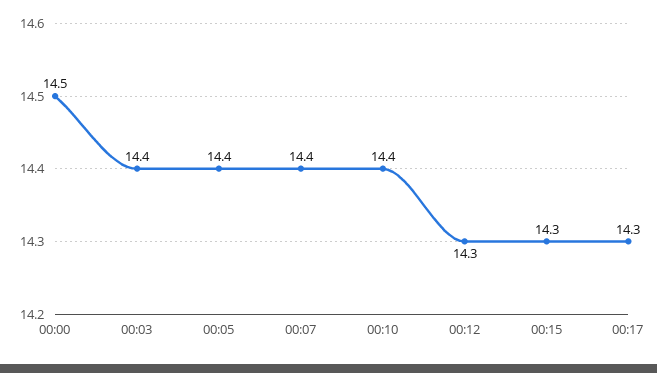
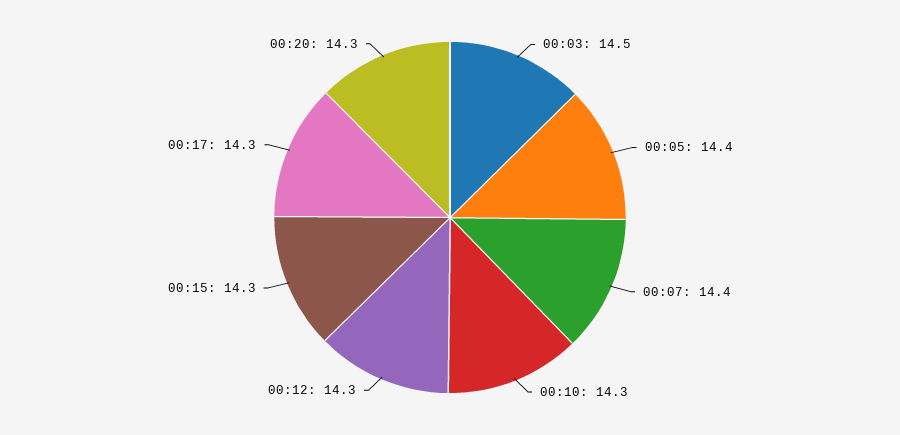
00:00: 14.5 -> none
00:03: 14.4 -> 14.5
00:10: 14.4 -> 14.3
00:20: none -> 14.3

